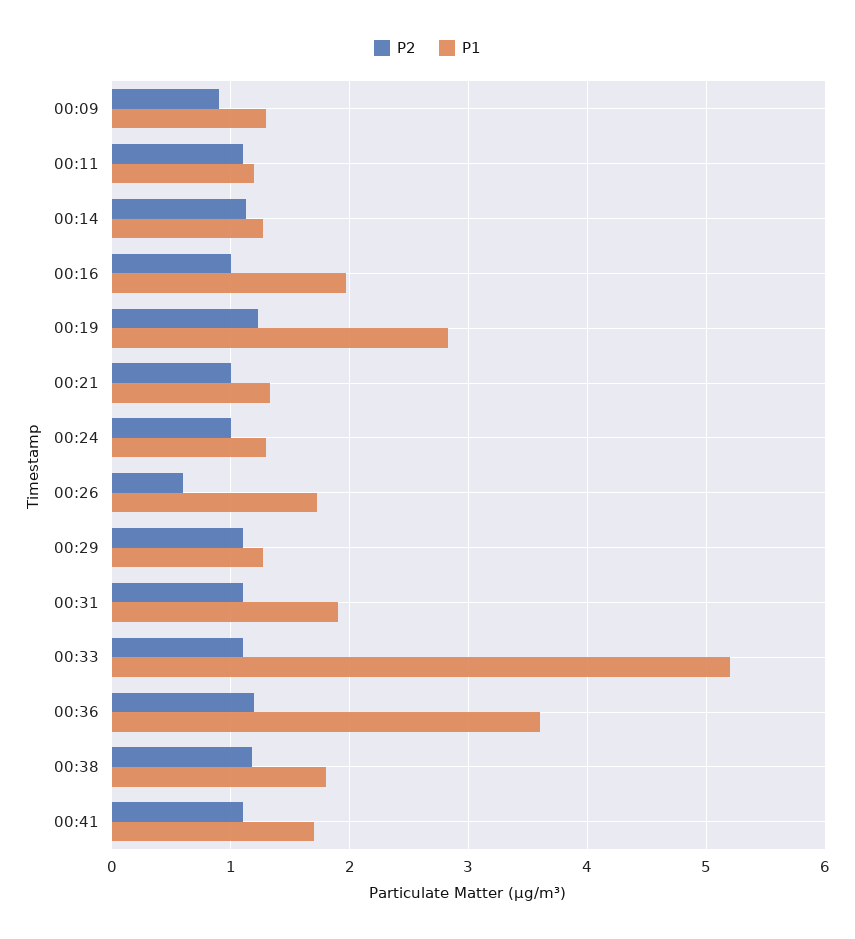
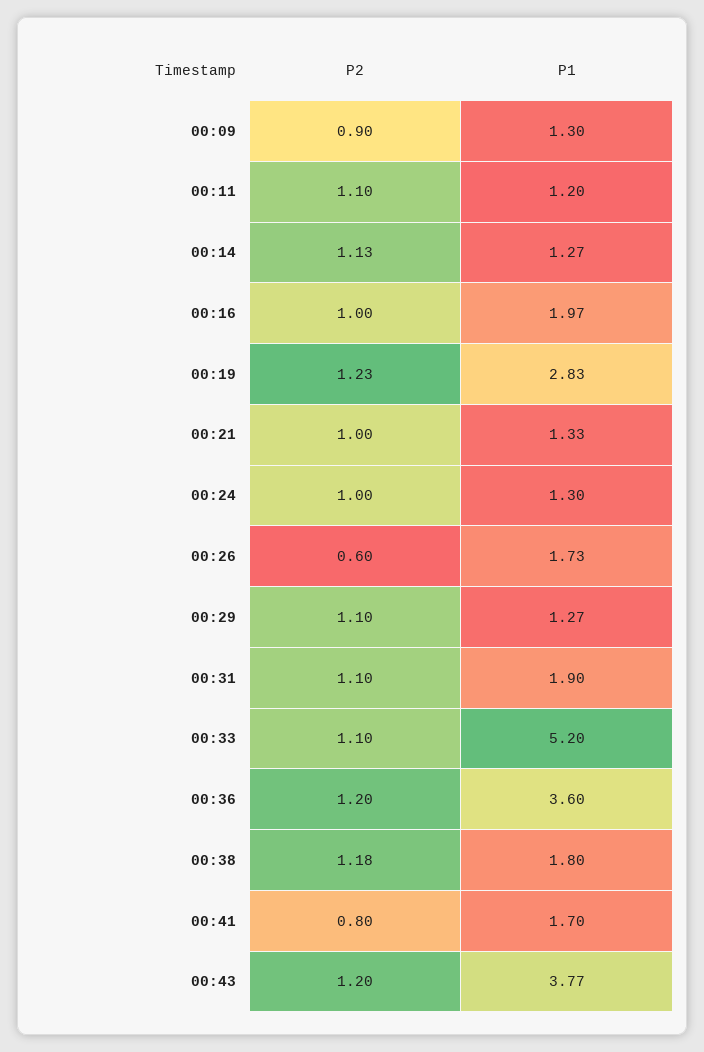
P2, 00:41: 1.1 -> 0.8
P2, 00:43: none -> 1.2
P1, 00:43: none -> 3.77

